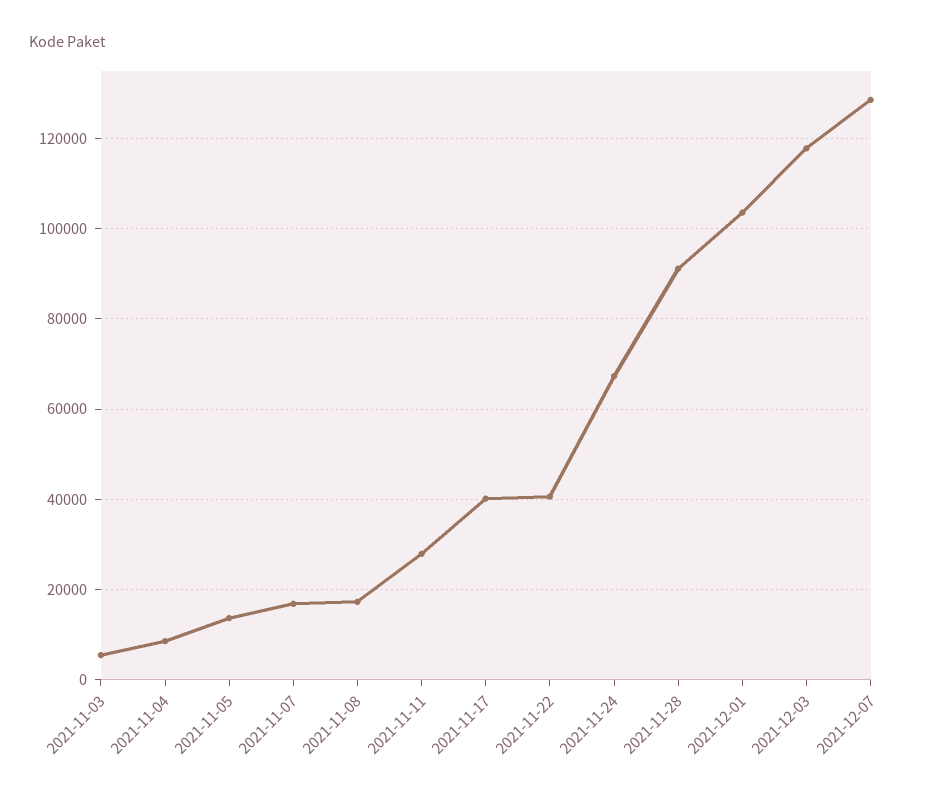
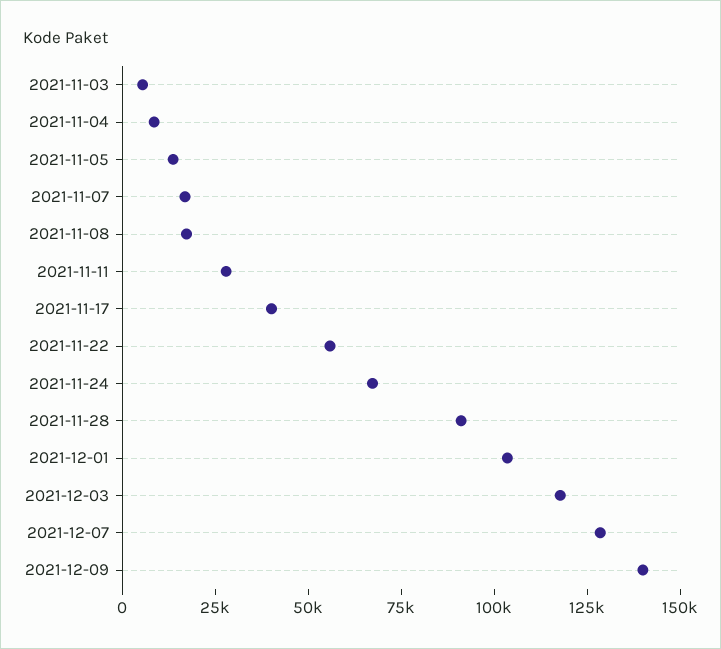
2021-11-22: 40000 -> 55000
2021-12-09: none -> 140000

